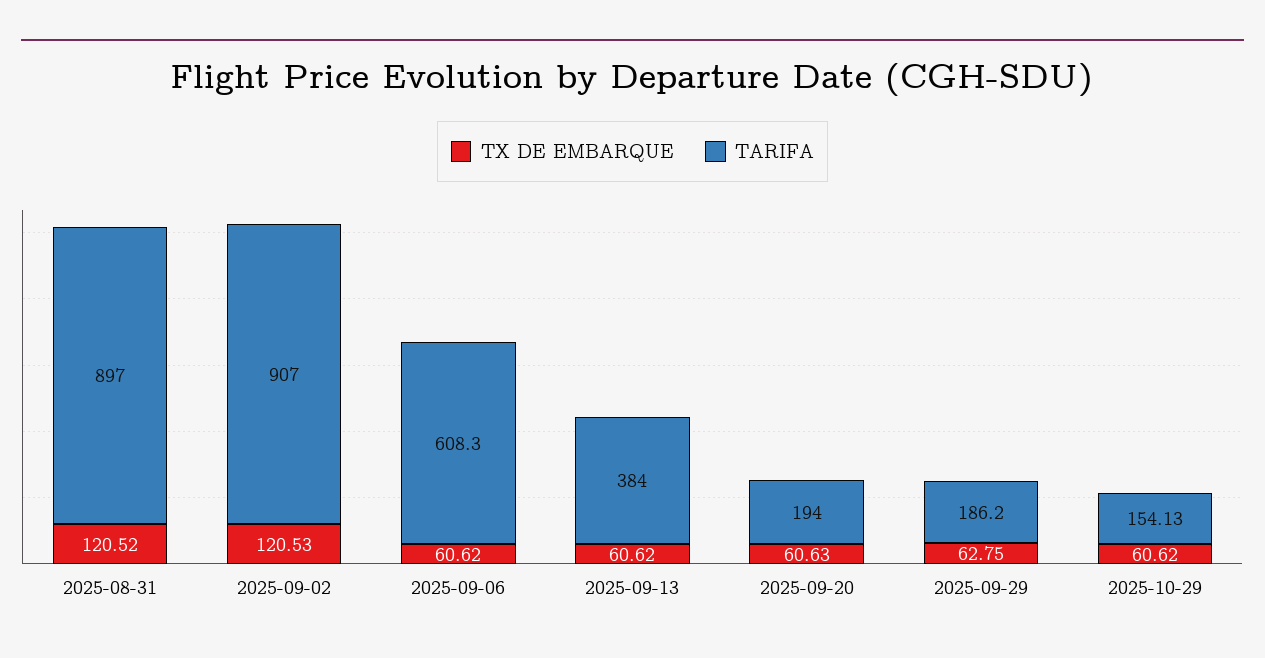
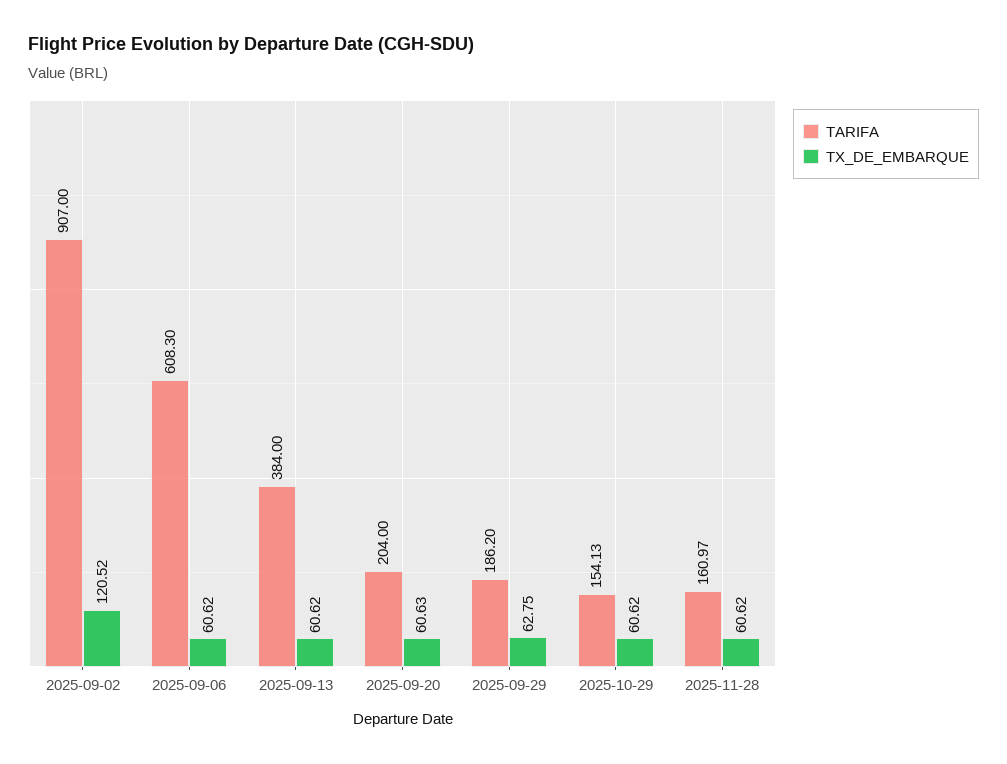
TX DE EMBARQUE, 2025-08-31: 120.52 -> none
TARIFA, 2025-08-31: 897 -> none
TX DE EMBARQUE, 2025-09-02: 120.53 -> 120.52
TARIFA, 2025-09-20: 194 -> 204
TARIFA, 2025-11-28: none -> 160.97
TX DE EMBARQUE, 2025-11-28: none -> 60.62

